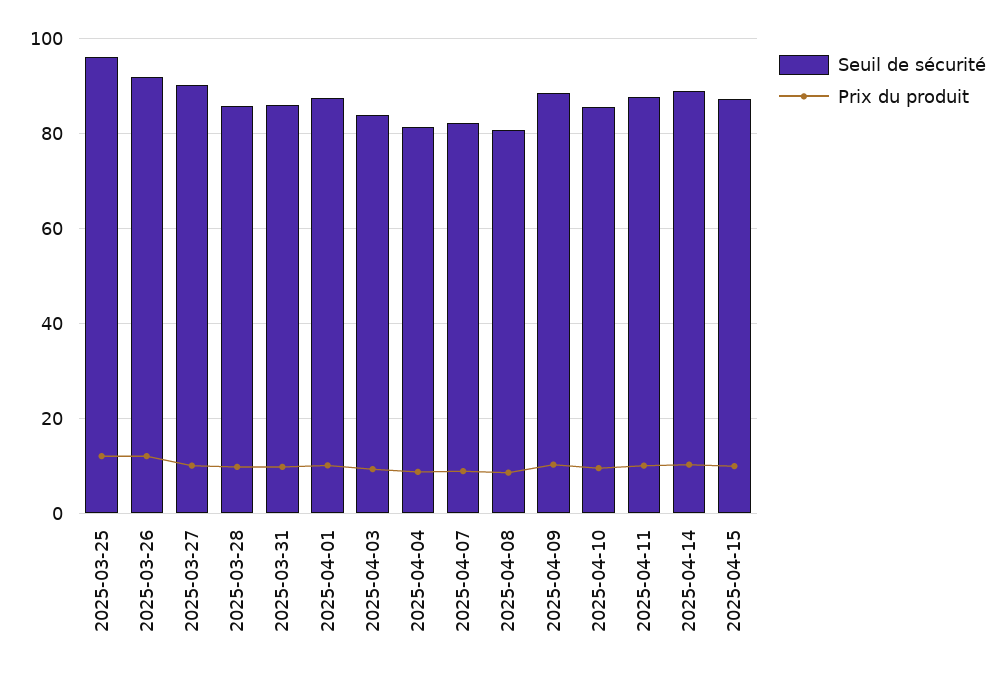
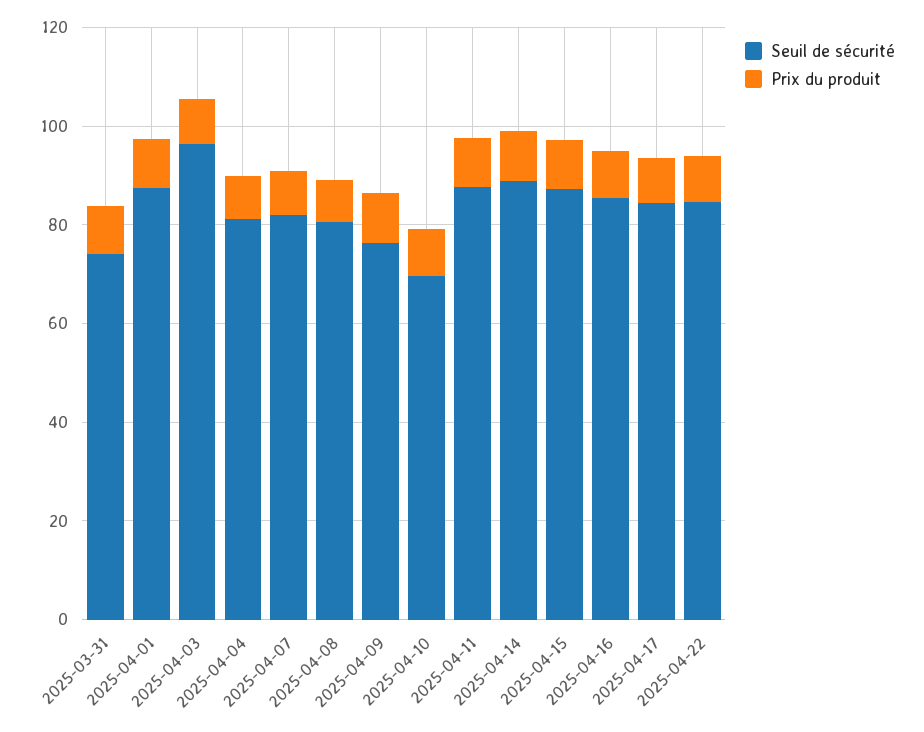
Seuil de sécurité, 2025-03-25: 96 -> none
Prix du produit, 2025-03-25: 12 -> none
Seuil de sécurité, 2025-03-26: 92 -> none
Prix du produit, 2025-03-26: 12 -> none
Seuil de sécurité, 2025-03-27: 90 -> none
Prix du produit, 2025-03-27: 10 -> none
Seuil de sécurité, 2025-03-28: 86 -> none
Prix du produit, 2025-03-28: 10 -> none
Seuil de sécurité, 2025-03-31: 86 -> 75
Seuil de sécurité, 2025-04-03: 84 -> 95
Seuil de sécurité, 2025-04-09: 88 -> 75
Seuil de sécurité, 2025-04-10: 86 -> 70
Seuil de sécurité, 2025-04-16: none -> 85
Prix du produit, 2025-04-16: none -> 10
Seuil de sécurité, 2025-04-17: none -> 85
Prix du produit, 2025-04-17: none -> 10
Seuil de sécurité, 2025-04-22: none -> 85
Prix du produit, 2025-04-22: none -> 10

